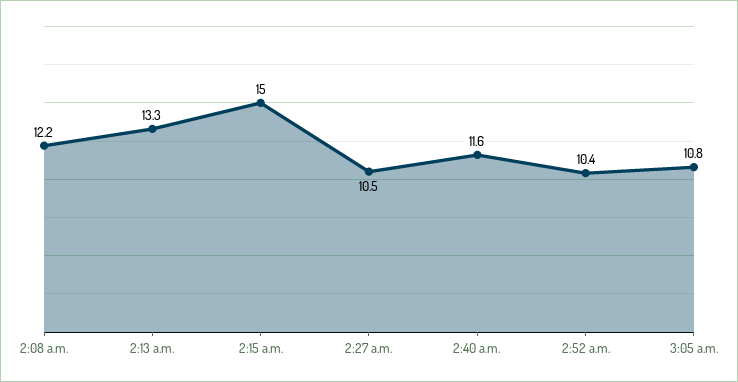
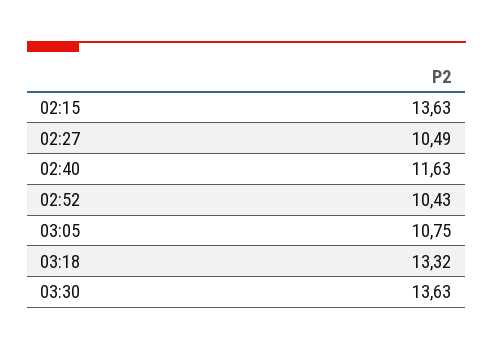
2:08 a.m.: 12.2 -> none
2:13 a.m.: 13.3 -> none
2:15 a.m.: 15 -> 13.63
03:18: none -> 13.32
03:30: none -> 13.63

